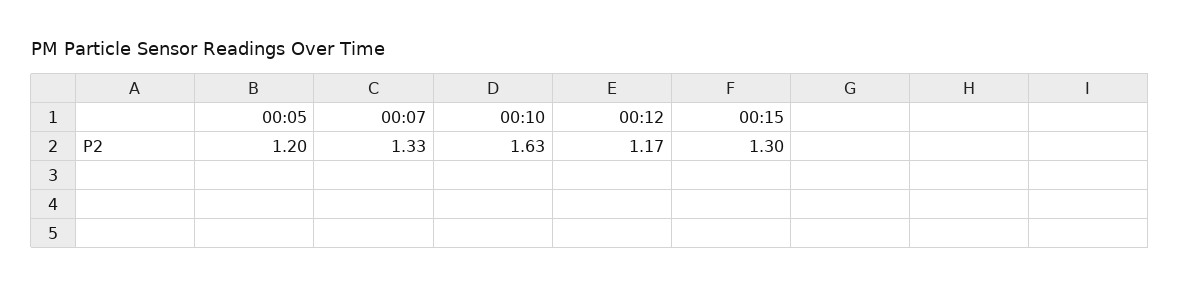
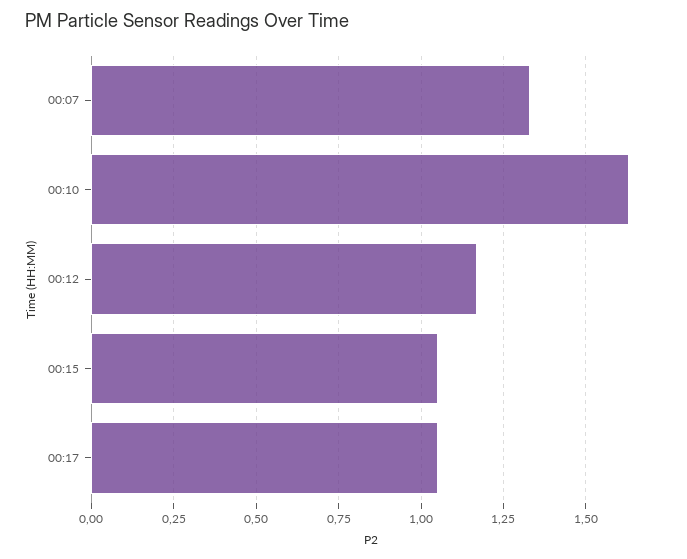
00:05: 1.2 -> none
00:15: 1.3 -> 1.05
00:17: none -> 1.05

